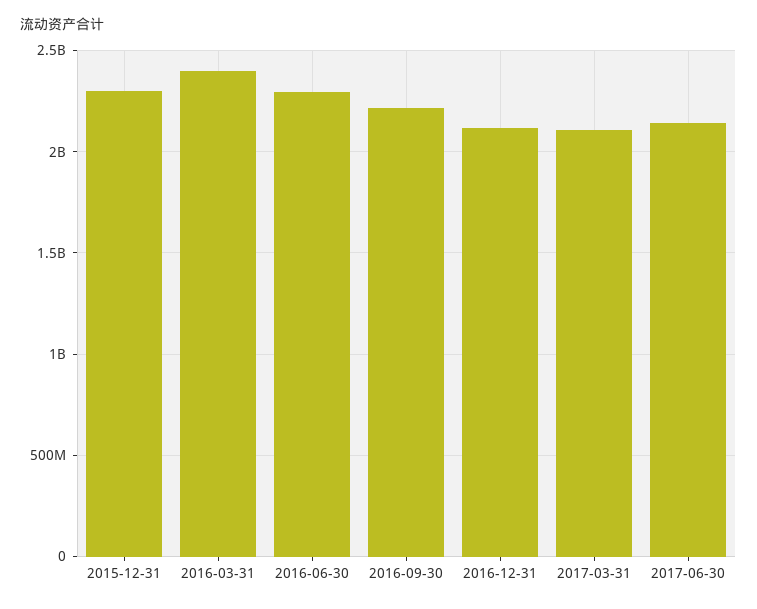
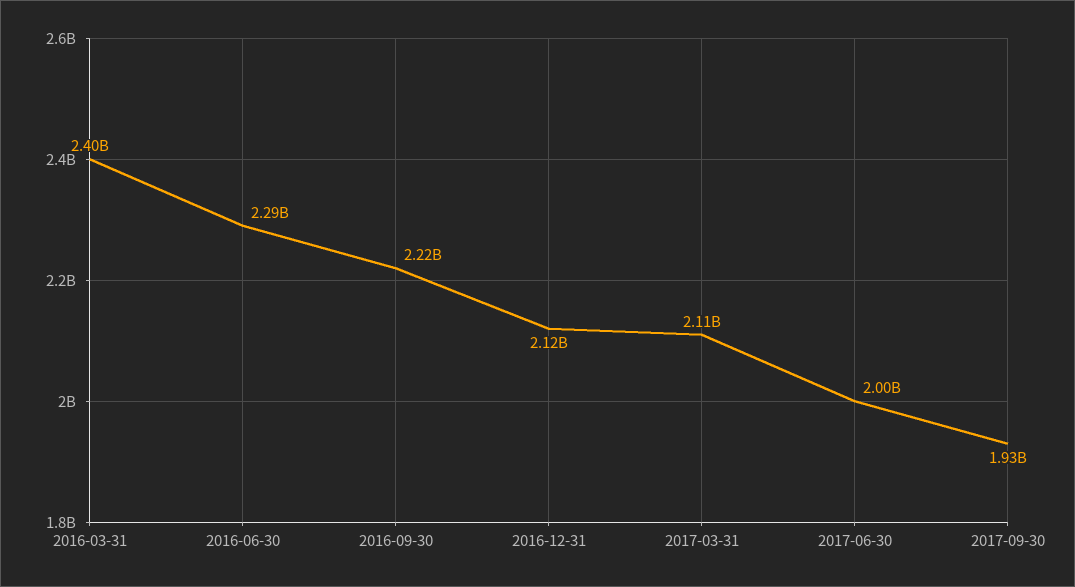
2015-12-31: 2300000000 -> none
2017-06-30: 2150000000 -> 2000000000
2017-09-30: none -> 1930000000

